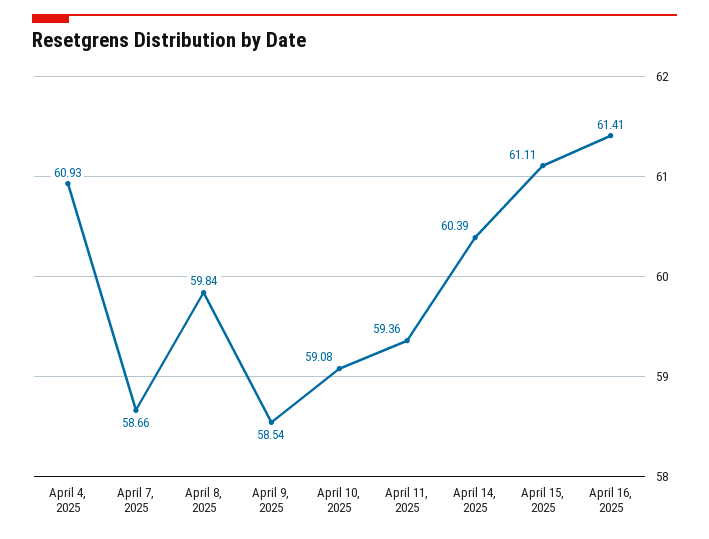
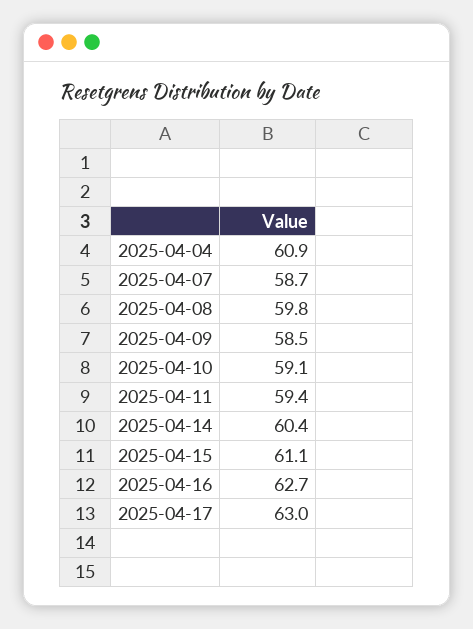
April 16, 2025: 61.41 -> 62.7
2025-04-17: none -> 63

